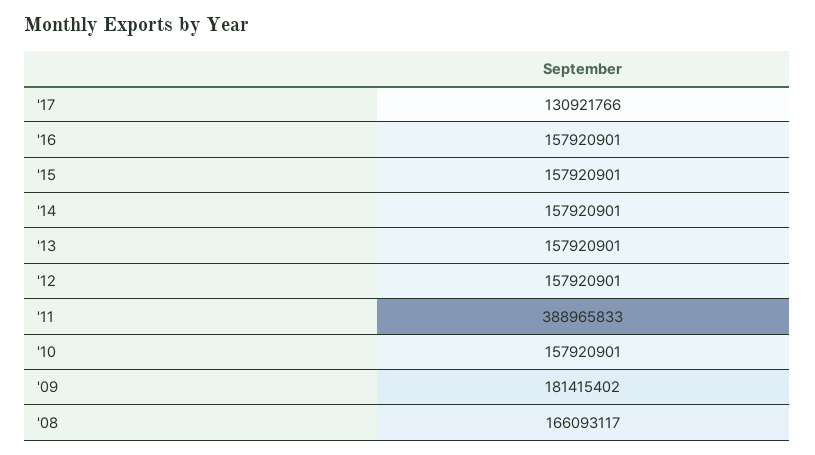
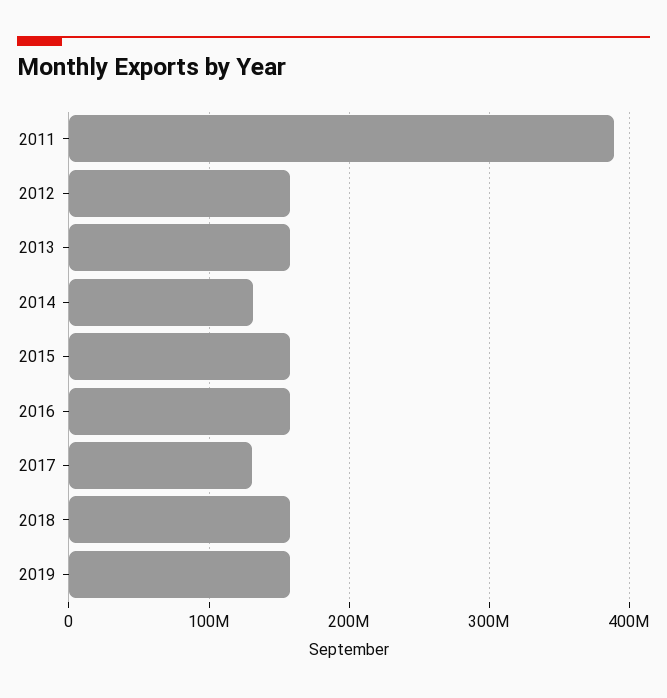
'14: 157920901 -> 130000000
'10: 157920901 -> none
'09: 181415402 -> none
'08: 166093117 -> none
2018: none -> 160000000
2019: none -> 160000000

